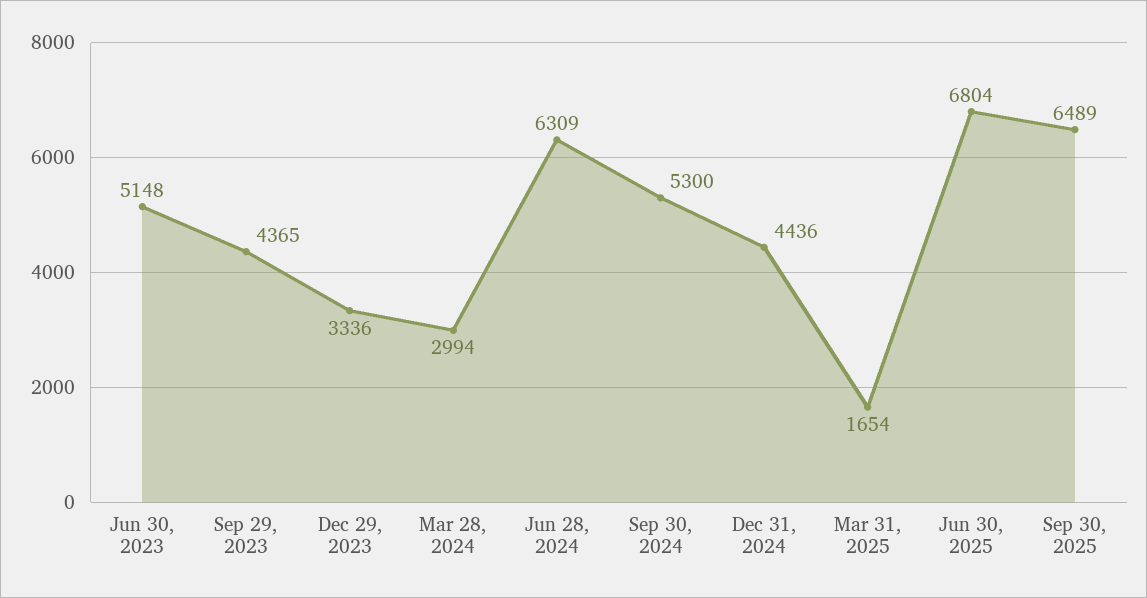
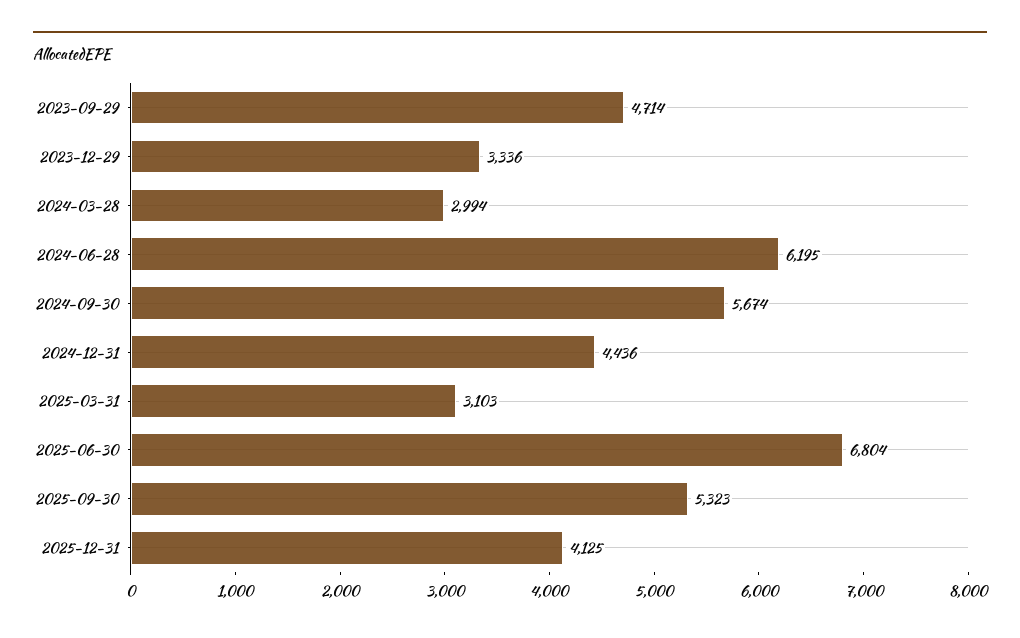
Jun 30, 2023: 5148 -> none
Sep 29, 2023: 4365 -> 4714
Jun 28, 2024: 6309 -> 6195
Sep 30, 2024: 5300 -> 5674
Mar 31, 2025: 1654 -> 3103
Sep 30, 2025: 6489 -> 5323
2025-12-31: none -> 4125

